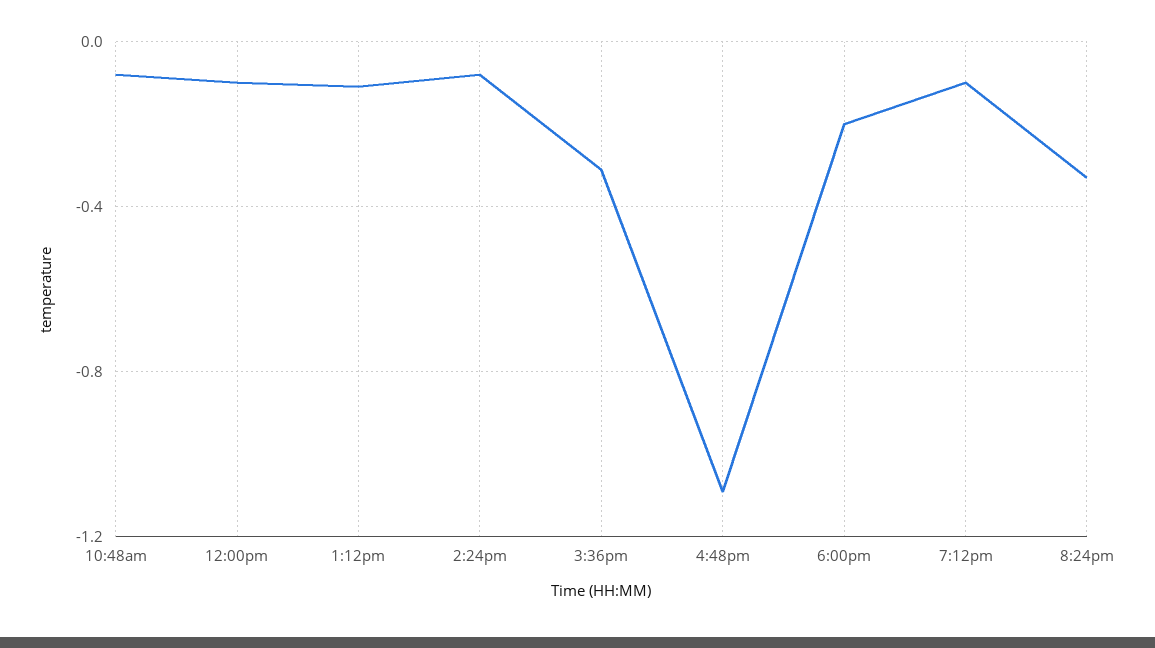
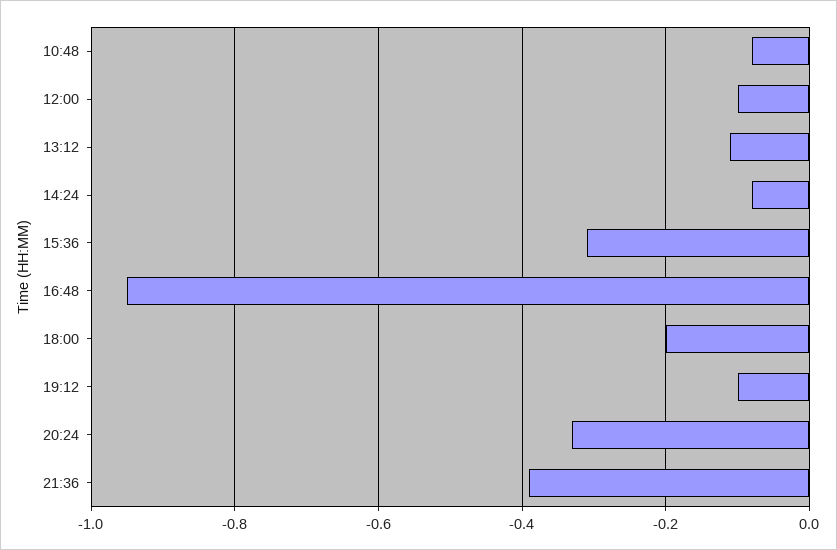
4:48pm: -1.1 -> -0.95
21:36: none -> -0.4

